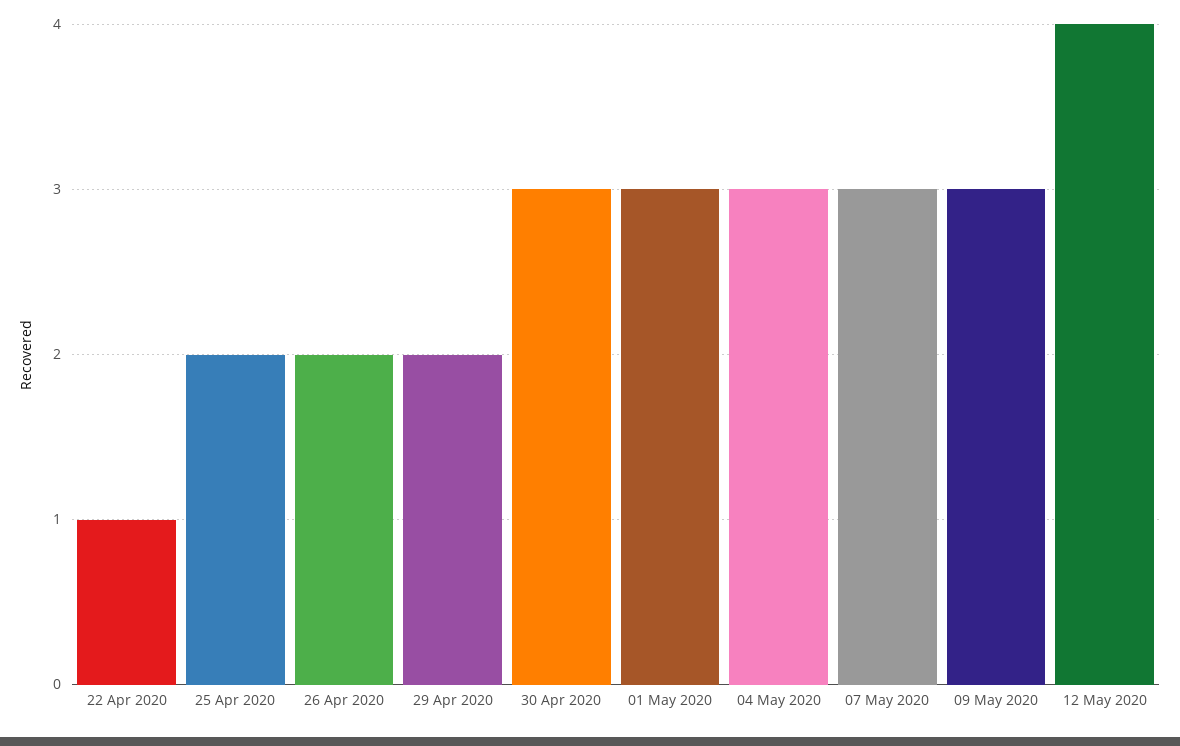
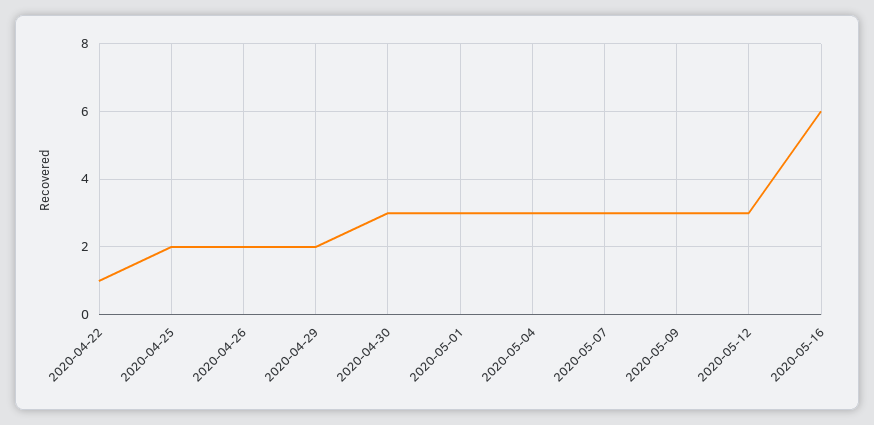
12 May 2020: 4 -> 3
2020-05-16: none -> 6

